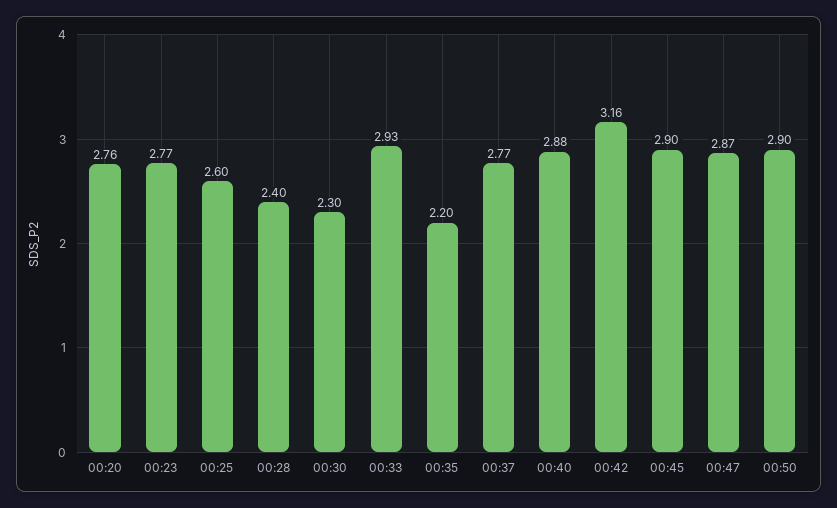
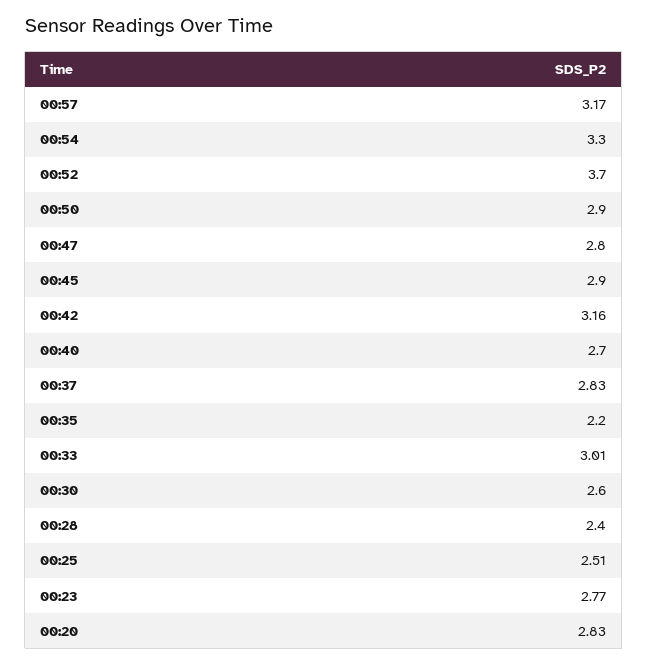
00:20: 2.76 -> 2.83
00:25: 2.6 -> 2.51
00:30: 2.3 -> 2.6
00:33: 2.93 -> 3.01
00:37: 2.77 -> 2.83
00:40: 2.88 -> 2.7
00:47: 2.87 -> 2.8
00:57: none -> 3.17
00:54: none -> 3.3
00:52: none -> 3.7

